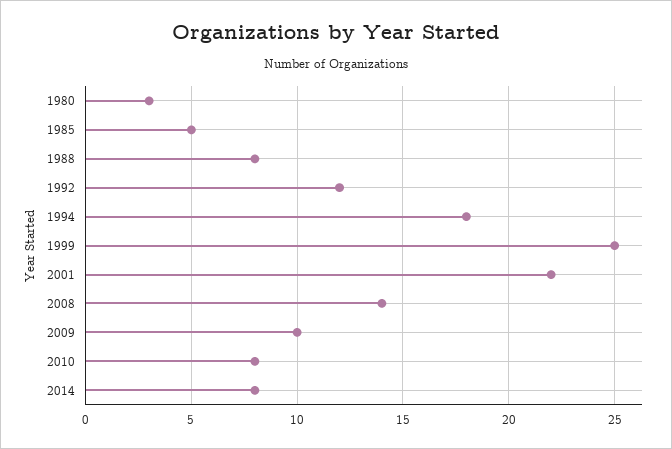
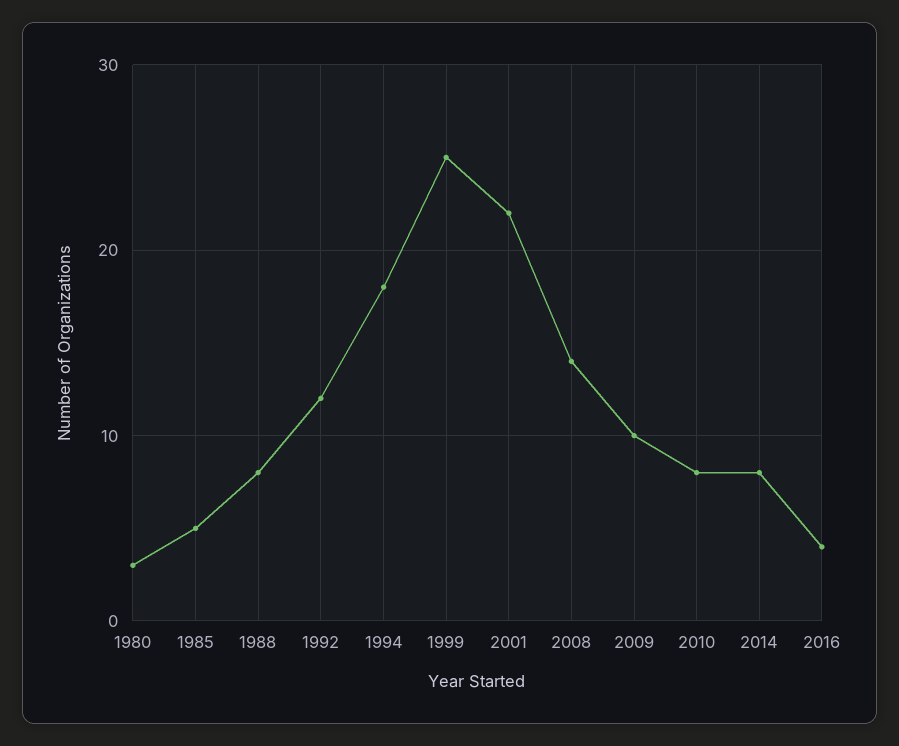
2016: none -> 4

